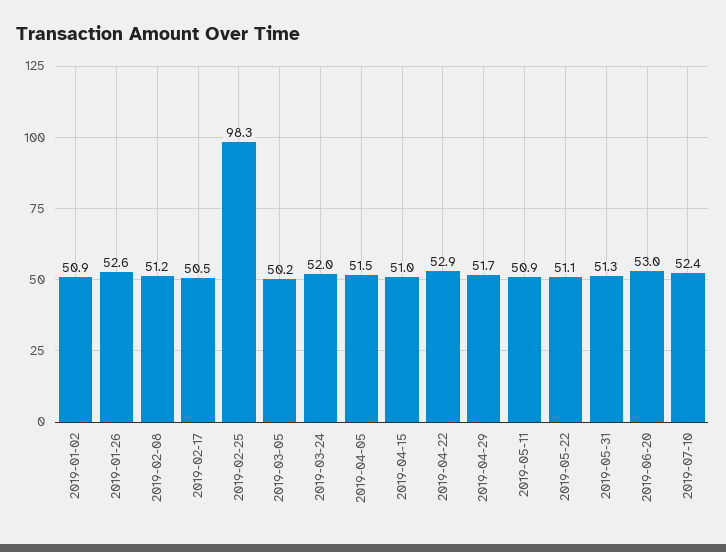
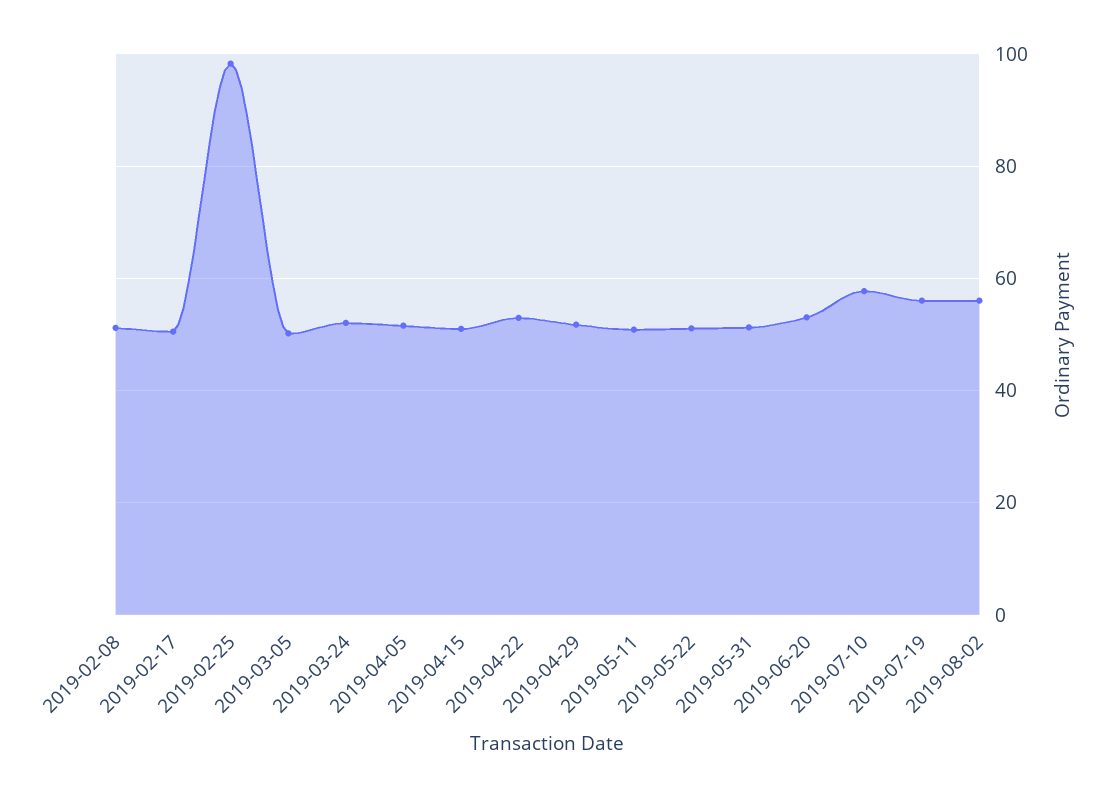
2019-01-02: 50.9 -> none
2019-01-26: 52.6 -> none
2019-07-10: 52.4 -> 58
2019-07-19: none -> 56
2019-08-02: none -> 56

